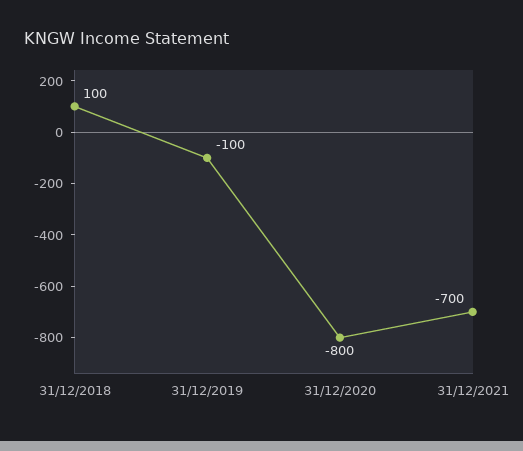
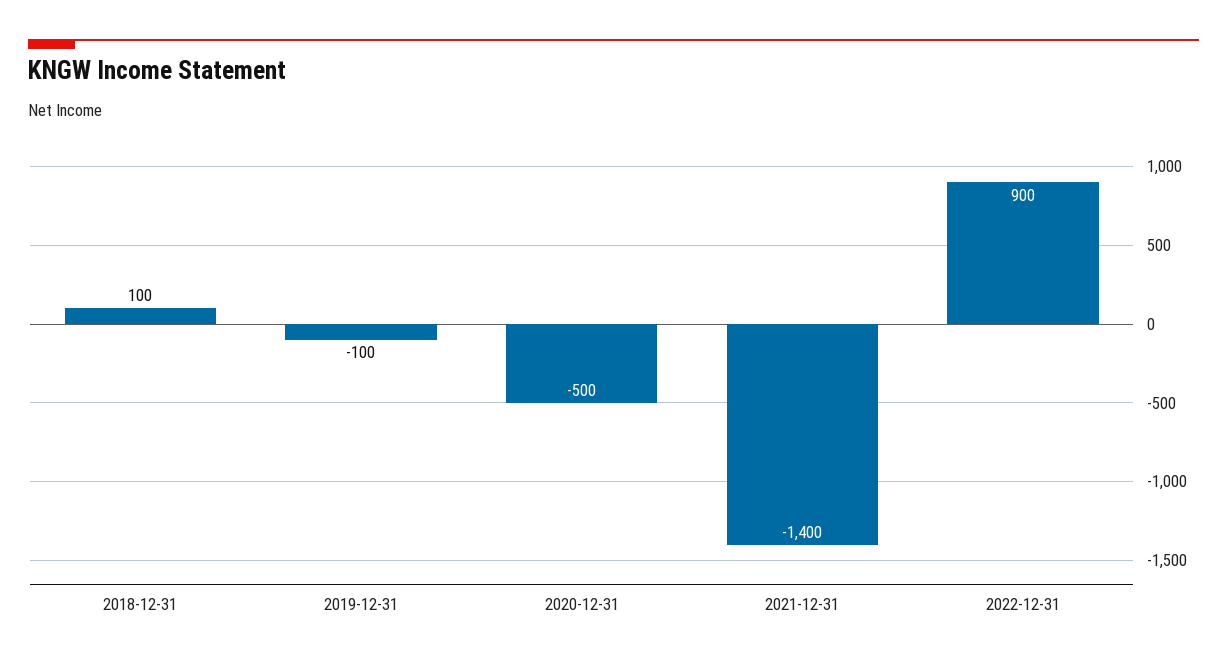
31/12/2020: -800 -> -500
31/12/2021: -700 -> -1400
2022-12-31: none -> 900

